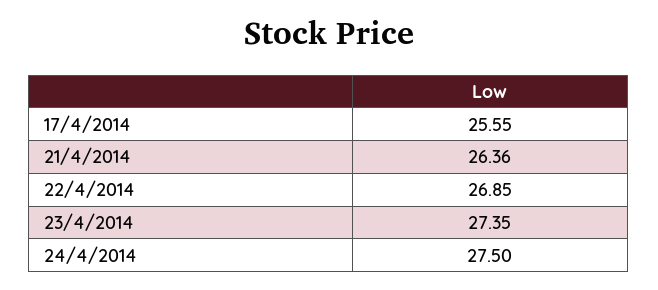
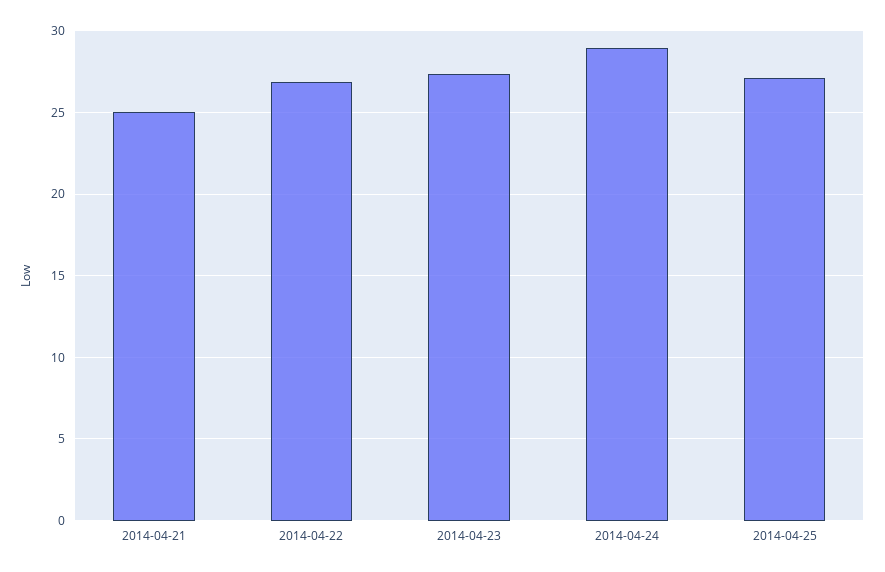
17/4/2014: 25.55 -> none
21/4/2014: 26.36 -> 25
24/4/2014: 27.5 -> 29
2014-04-25: none -> 27

